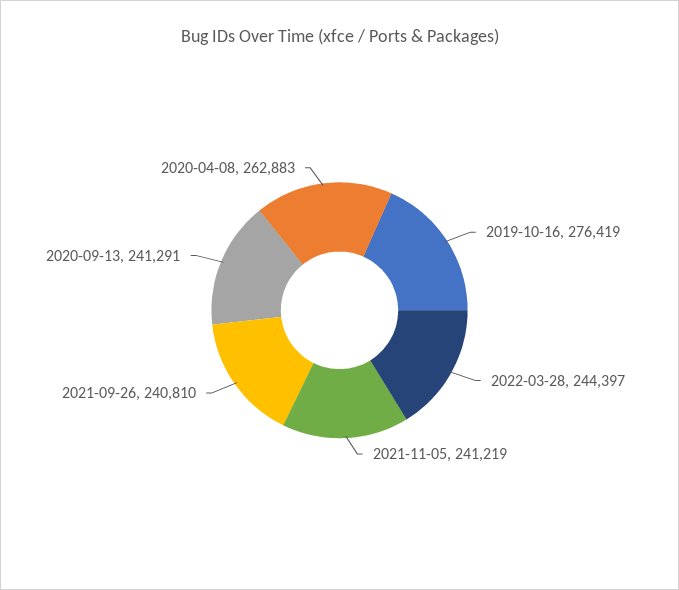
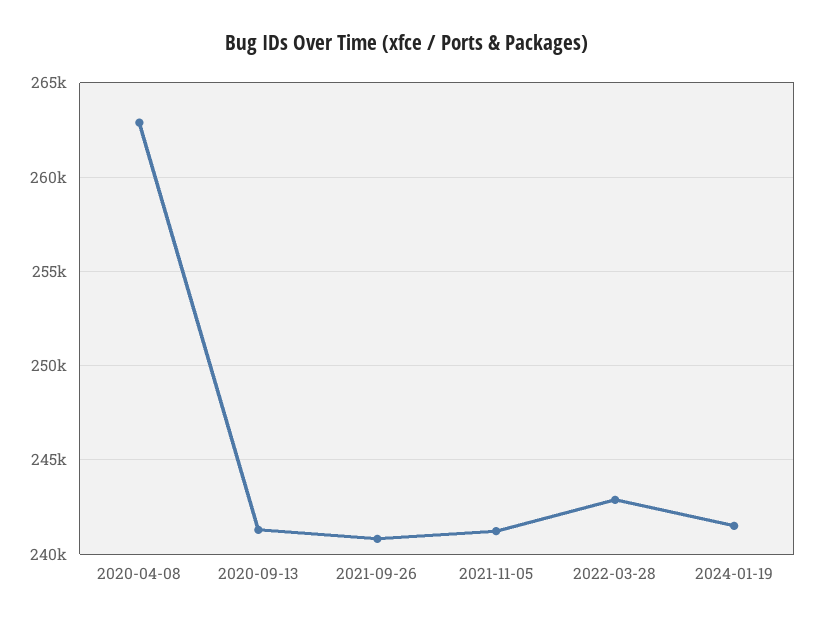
2019-10-16: 276419 -> none
2022-03-28: 244397 -> 243000
2024-01-19: none -> 241500

